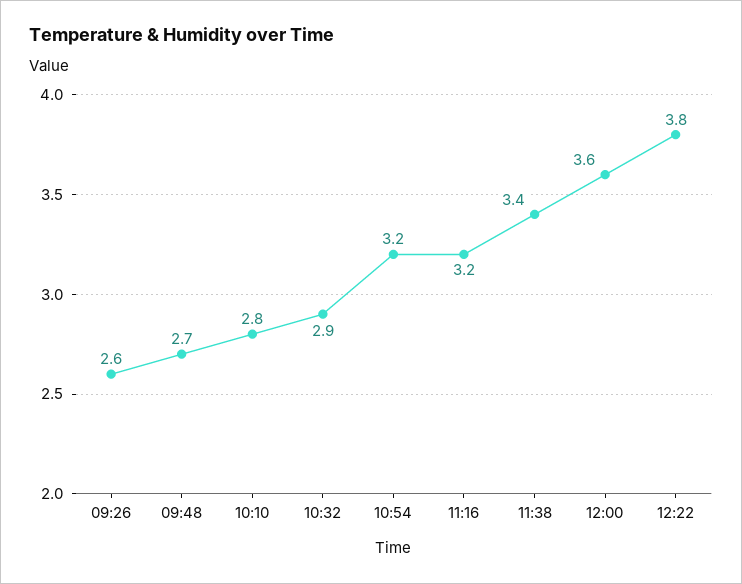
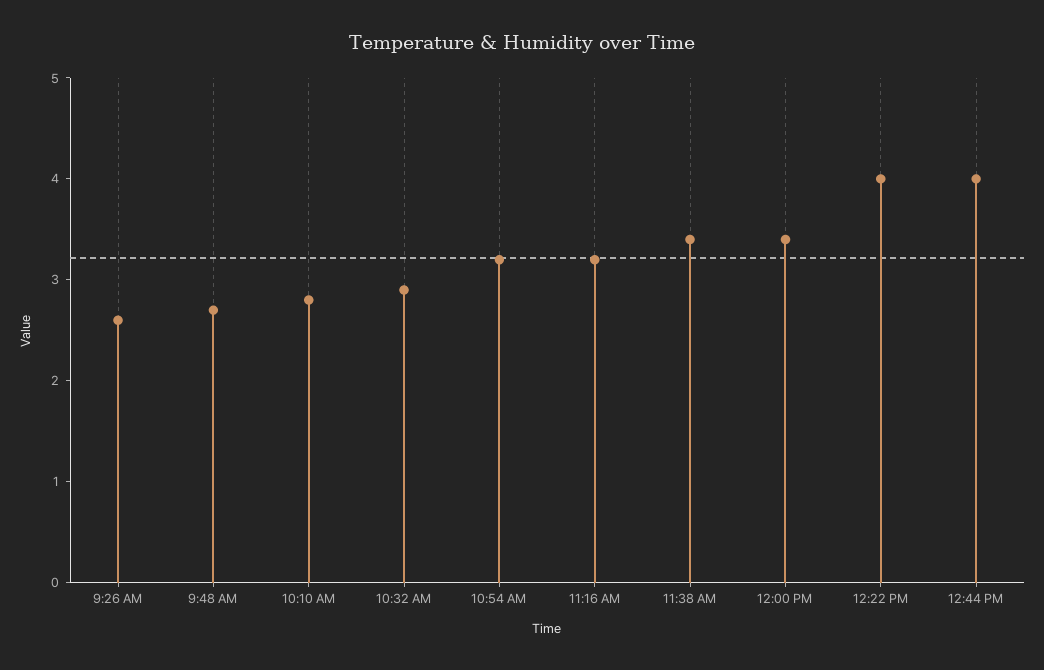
12:00: 3.6 -> 3.4
12:22: 3.8 -> 4
12:44 PM: none -> 4

